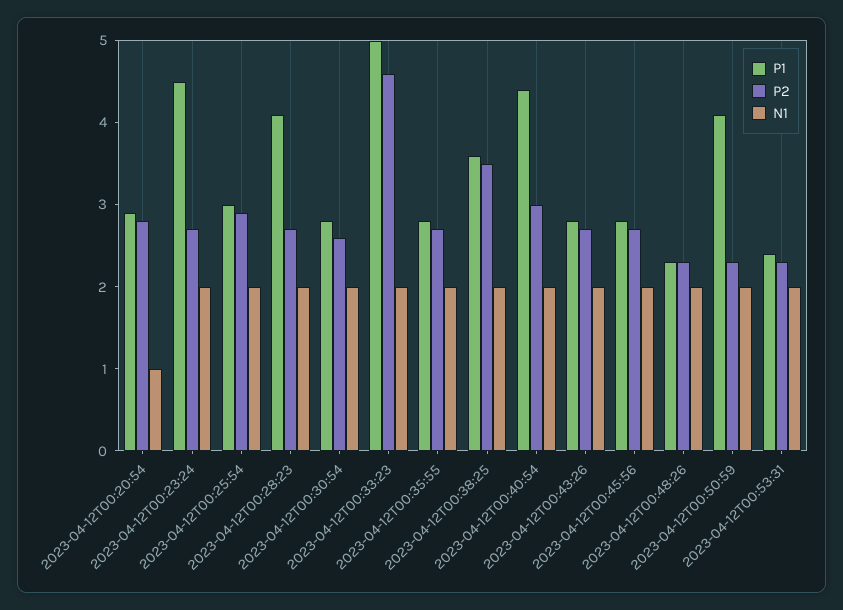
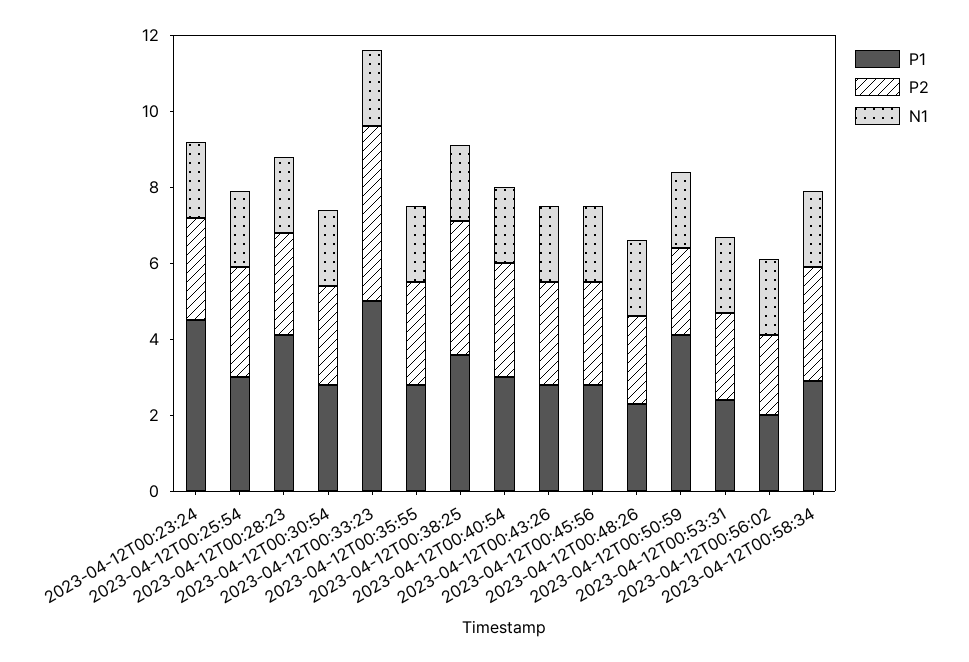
P1, 2023-04-12T00:20:54: 2.9 -> none
P2, 2023-04-12T00:20:54: 2.8 -> none
N1, 2023-04-12T00:20:54: 1 -> none
P1, 2023-04-12T00:40:54: 4.4 -> 3
P1, 2023-04-12T00:56:02: none -> 2
P2, 2023-04-12T00:56:02: none -> 2
N1, 2023-04-12T00:56:02: none -> 2
P1, 2023-04-12T00:58:34: none -> 3
P2, 2023-04-12T00:58:34: none -> 3
N1, 2023-04-12T00:58:34: none -> 2

